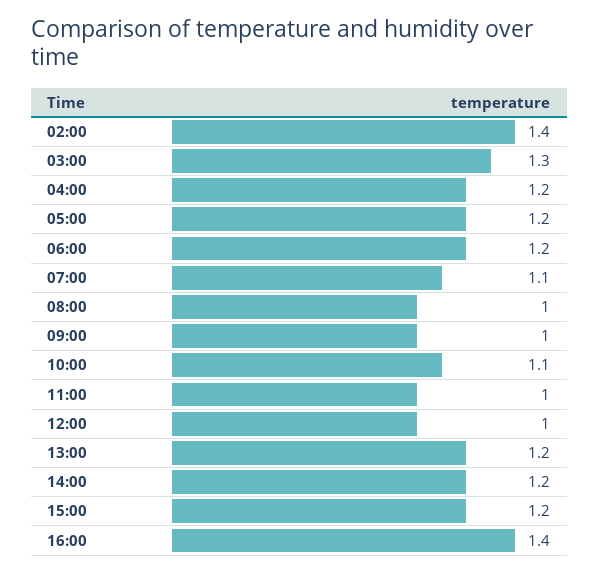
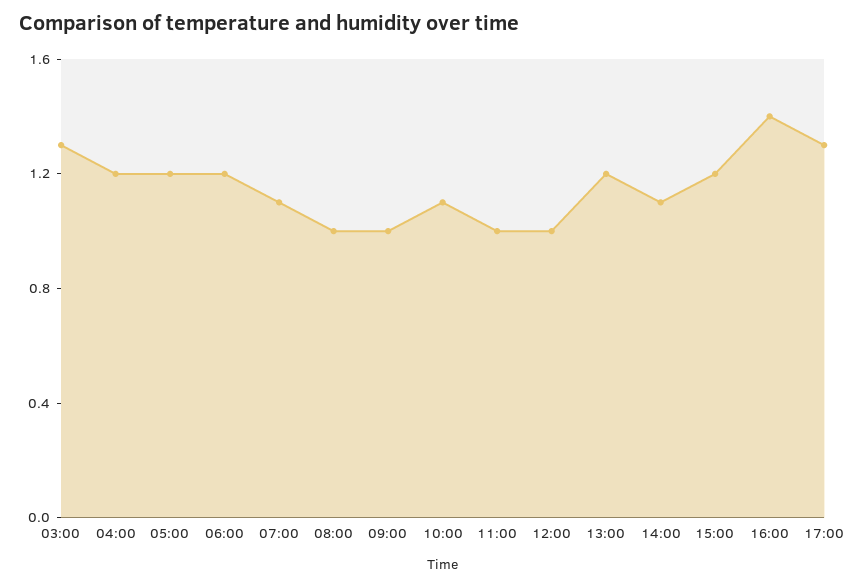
02:00: 1.4 -> none
14:00: 1.2 -> 1.1
17:00: none -> 1.3

